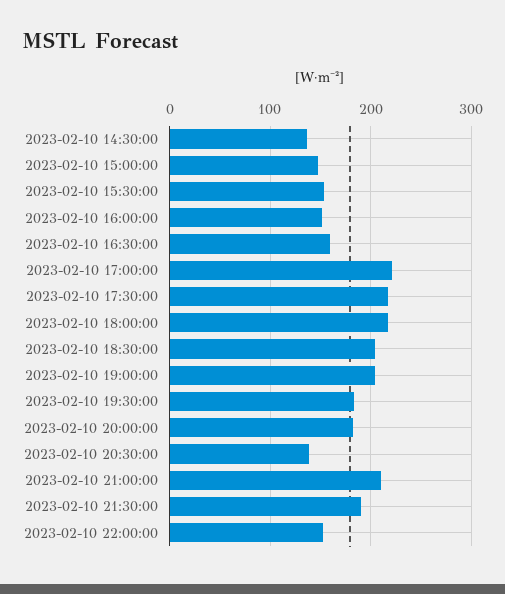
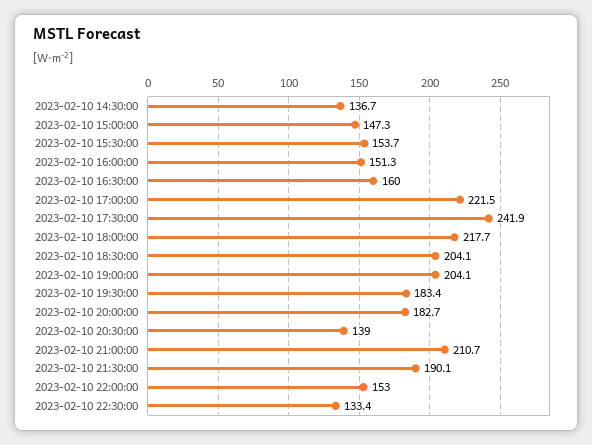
2023-02-10 17:30:00: 220 -> 241.9
2023-02-10 22:30:00: none -> 133.4

